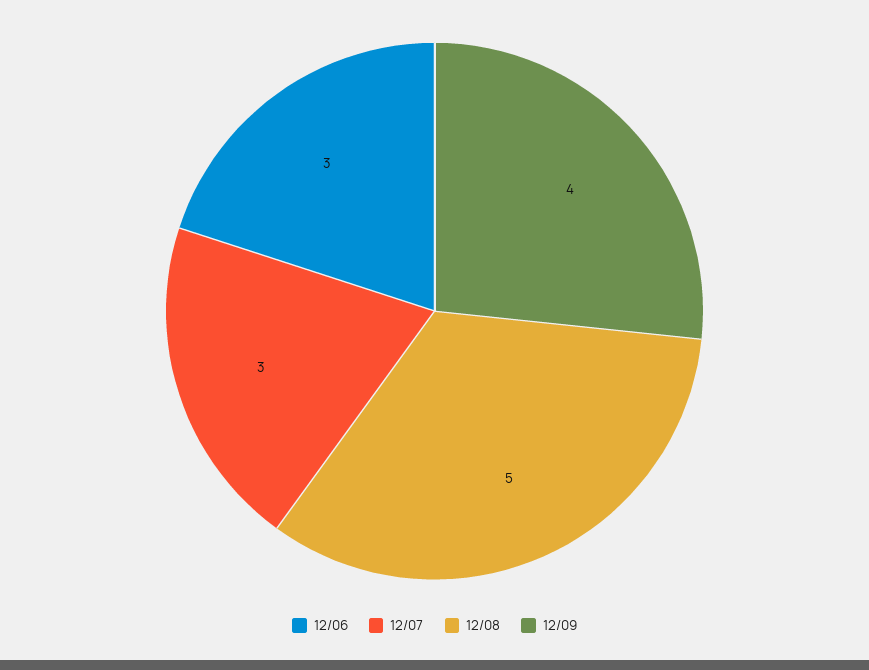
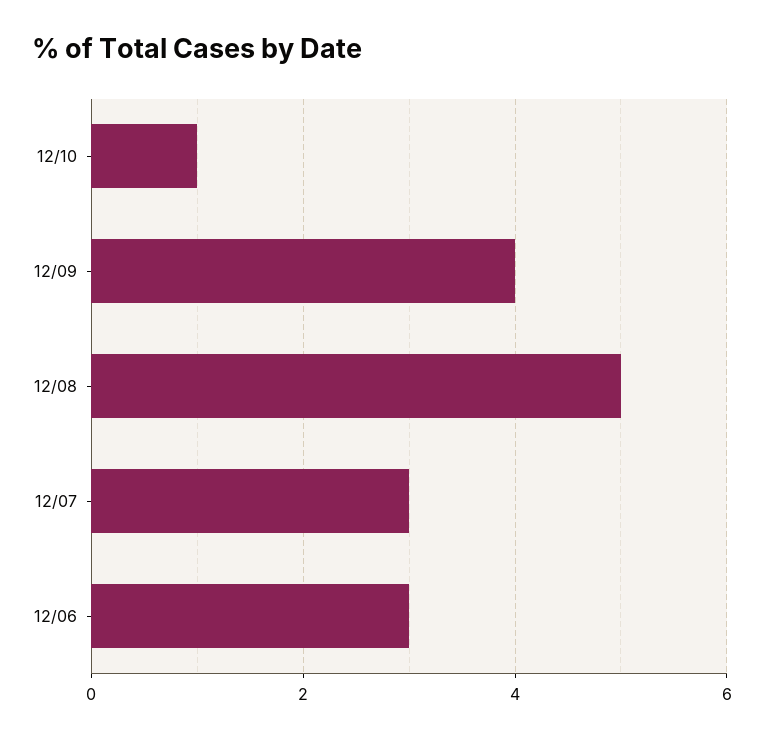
12/10: none -> 1

